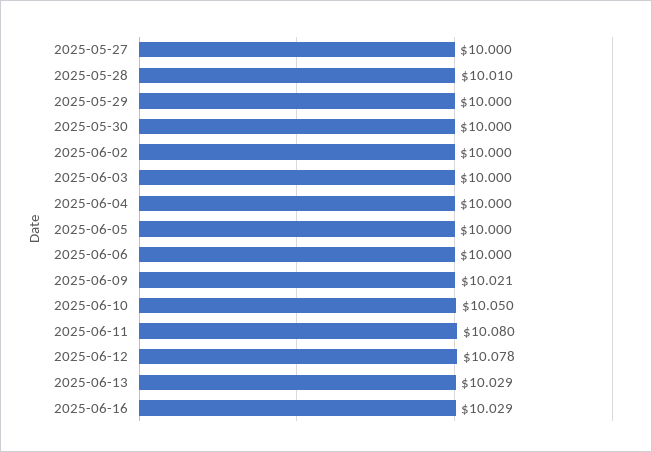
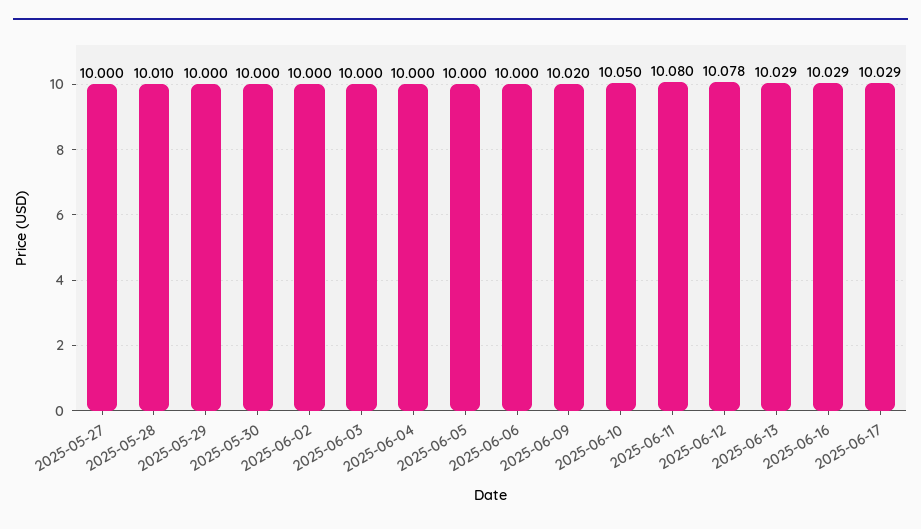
2025-06-09: 10.021 -> 10.02
2025-06-17: none -> 10.029

